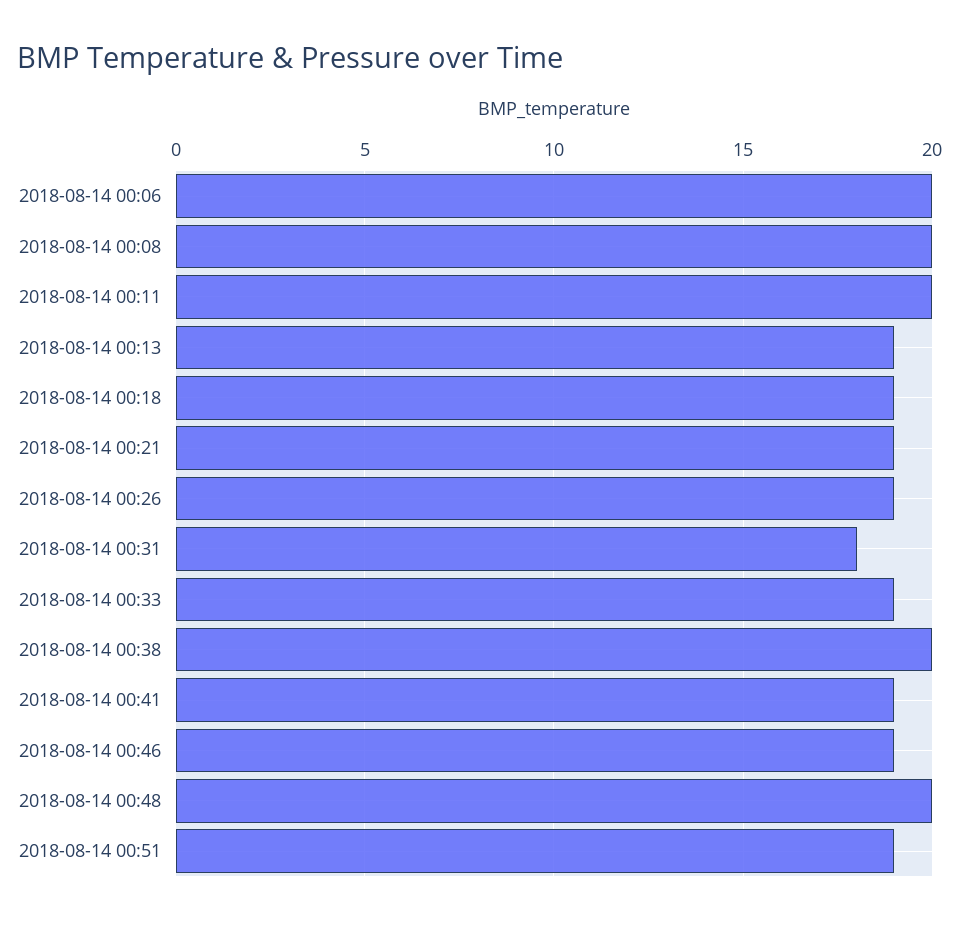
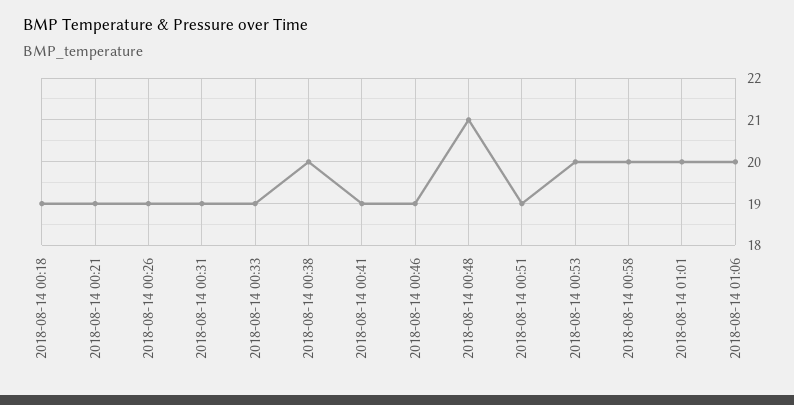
2018-08-14 00:06: 20 -> none
2018-08-14 00:08: 20 -> none
2018-08-14 00:11: 20 -> none
2018-08-14 00:13: 19 -> none
2018-08-14 00:31: 18 -> 19
2018-08-14 00:48: 20 -> 21
2018-08-14 00:53: none -> 20
2018-08-14 00:58: none -> 20
2018-08-14 01:01: none -> 20
2018-08-14 01:06: none -> 20

